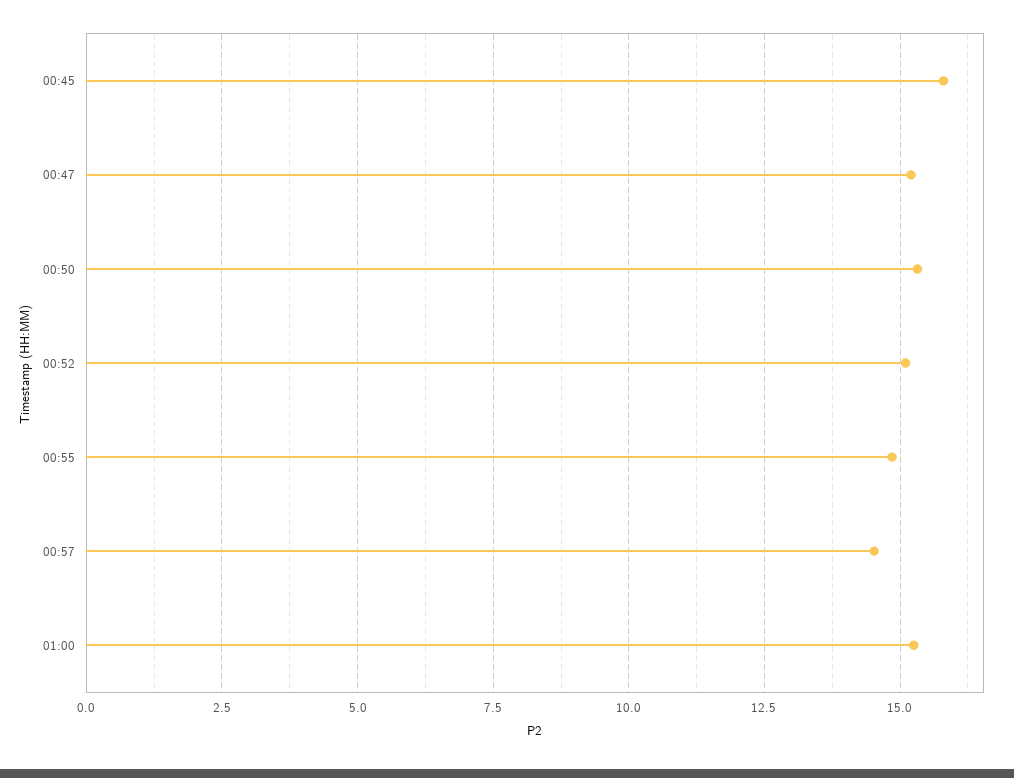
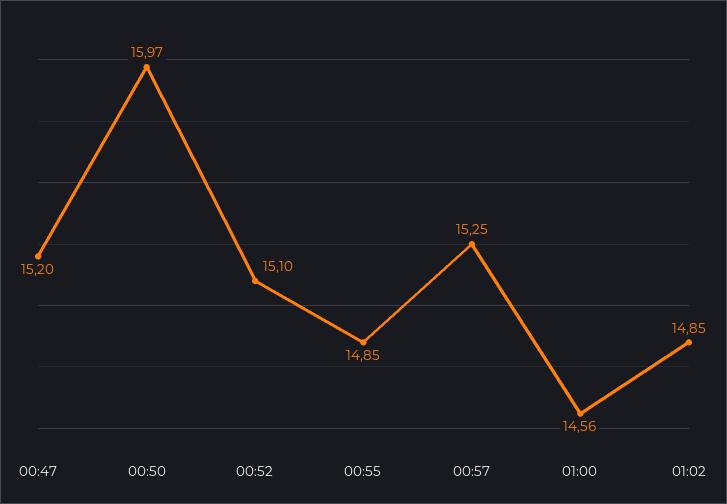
00:45: 15.75 -> none
00:50: 15.25 -> 15.97
00:57: 14.5 -> 15.25
01:00: 15.25 -> 14.56
01:02: none -> 14.85

